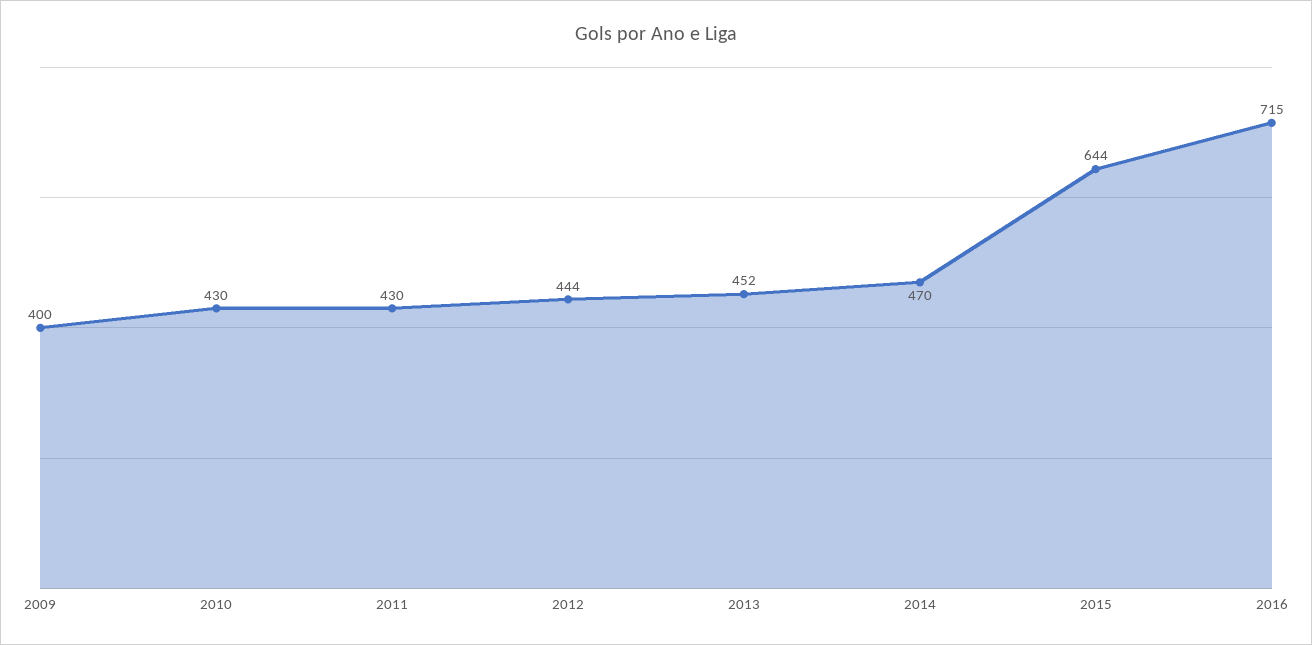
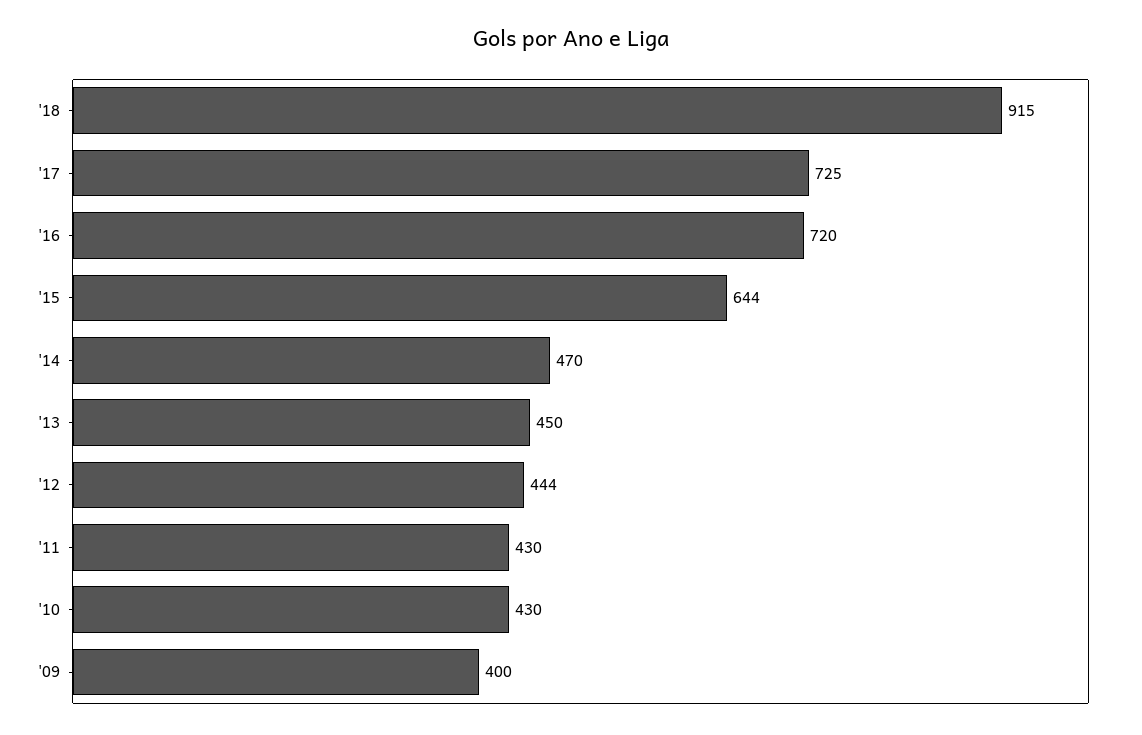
2013: 452 -> 450
2016: 715 -> 720
'18: none -> 915
'17: none -> 725

